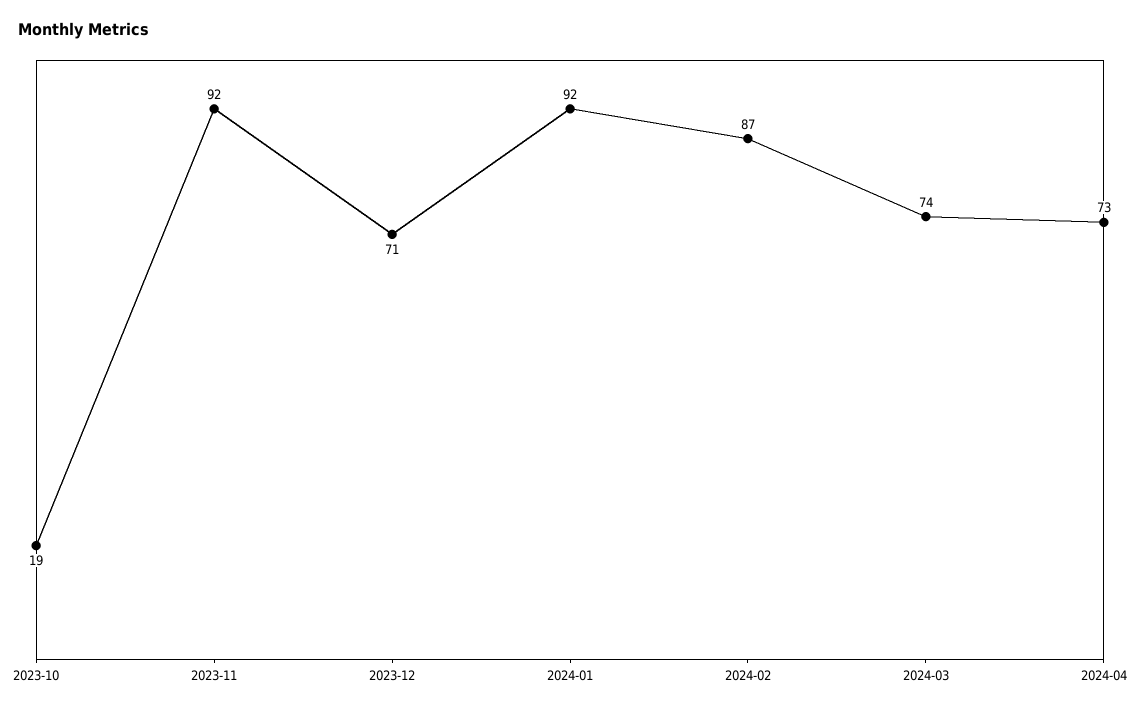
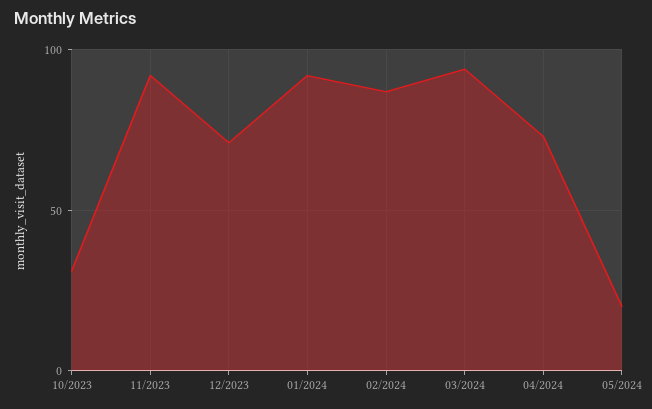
2023-10: 19 -> 30
2024-03: 74 -> 95
05/2024: none -> 20

